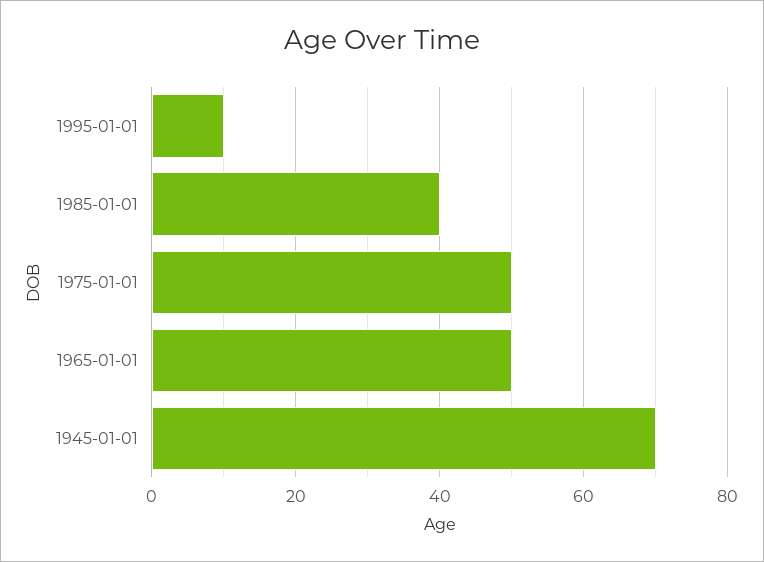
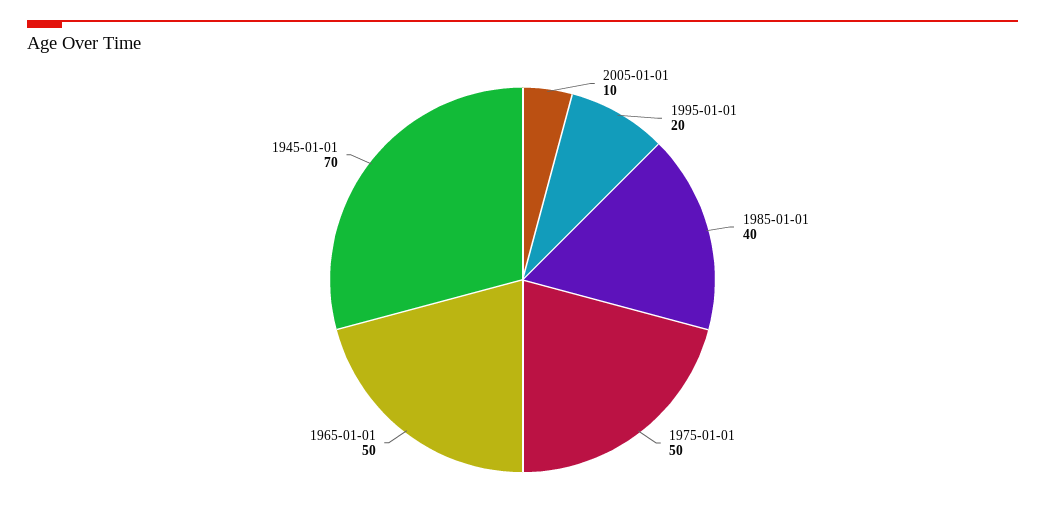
1995-01-01: 10 -> 20
2005-01-01: none -> 10

